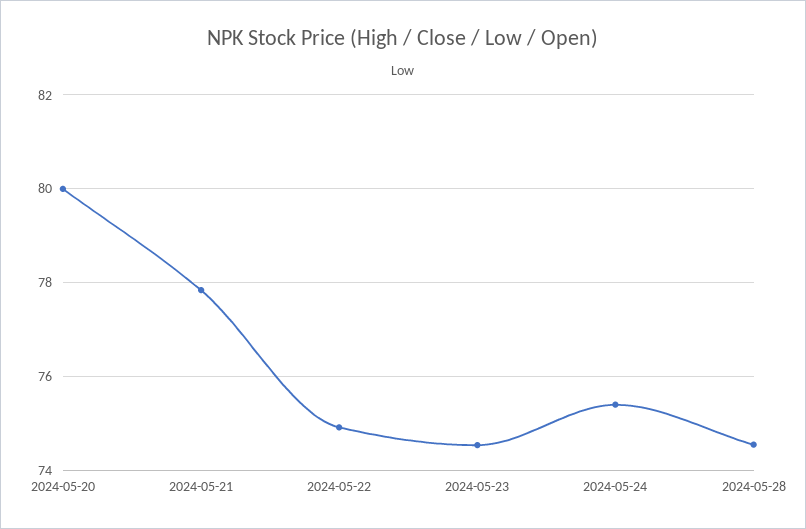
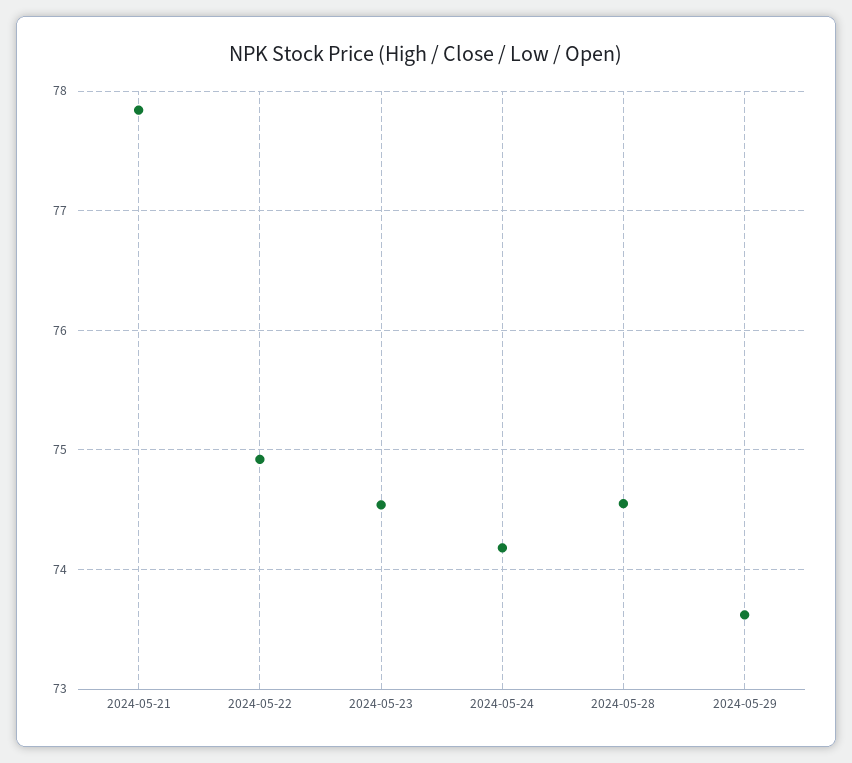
2024-05-20: 80 -> none
2024-05-24: 75.4 -> 74.2
2024-05-29: none -> 73.6

